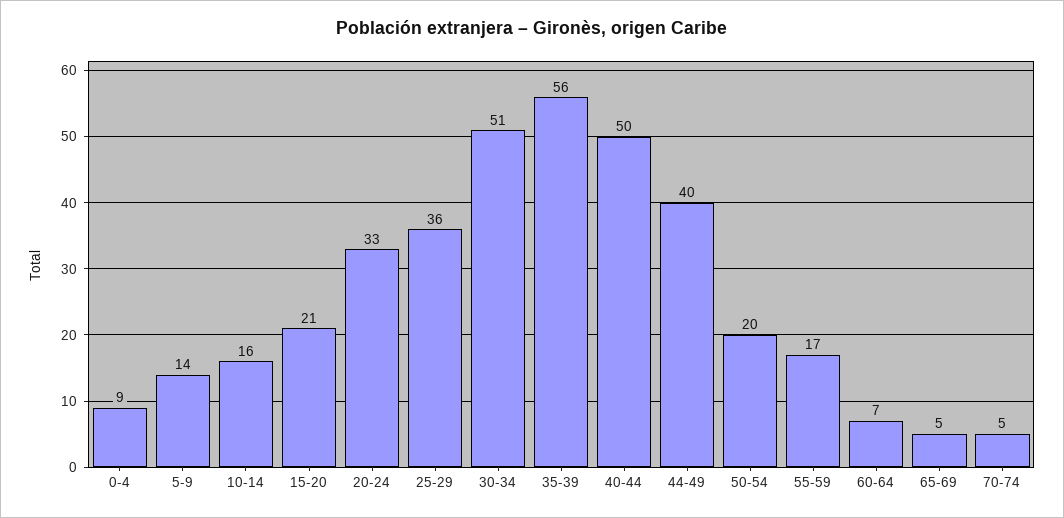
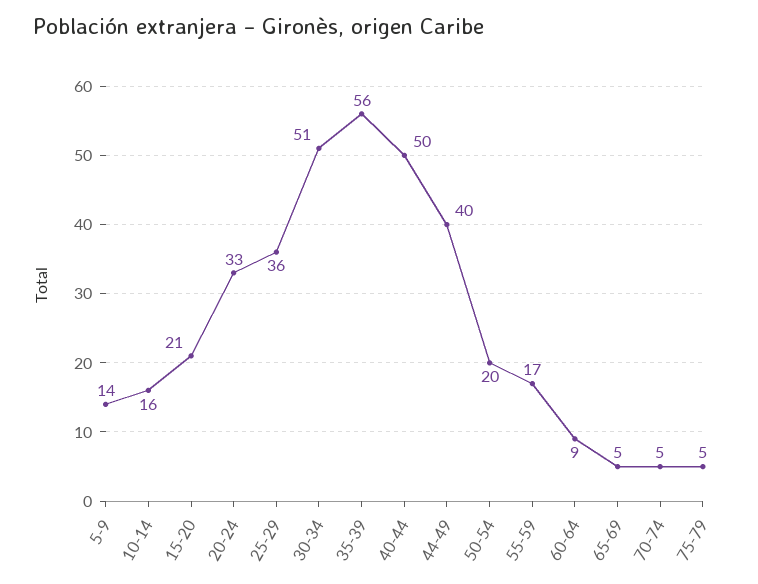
0-4: 9 -> none
60-64: 7 -> 9
75-79: none -> 5

